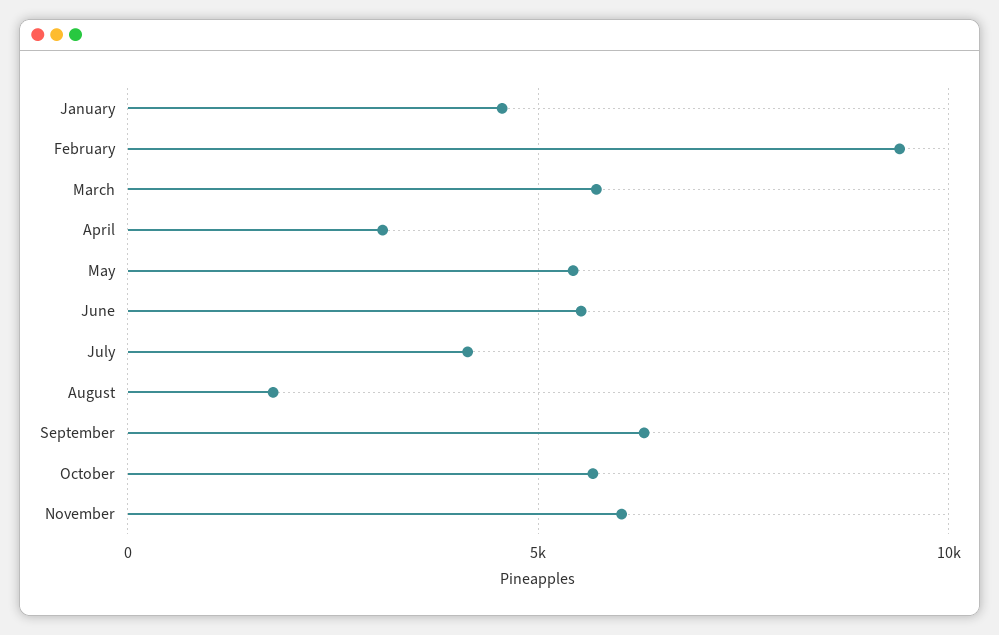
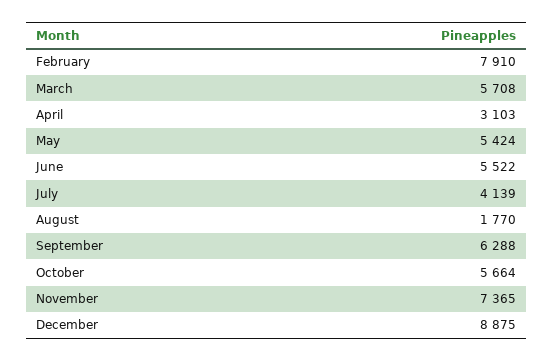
January: 4500 -> none
February: 9500 -> 7910
November: 6000 -> 7365
December: none -> 8875

